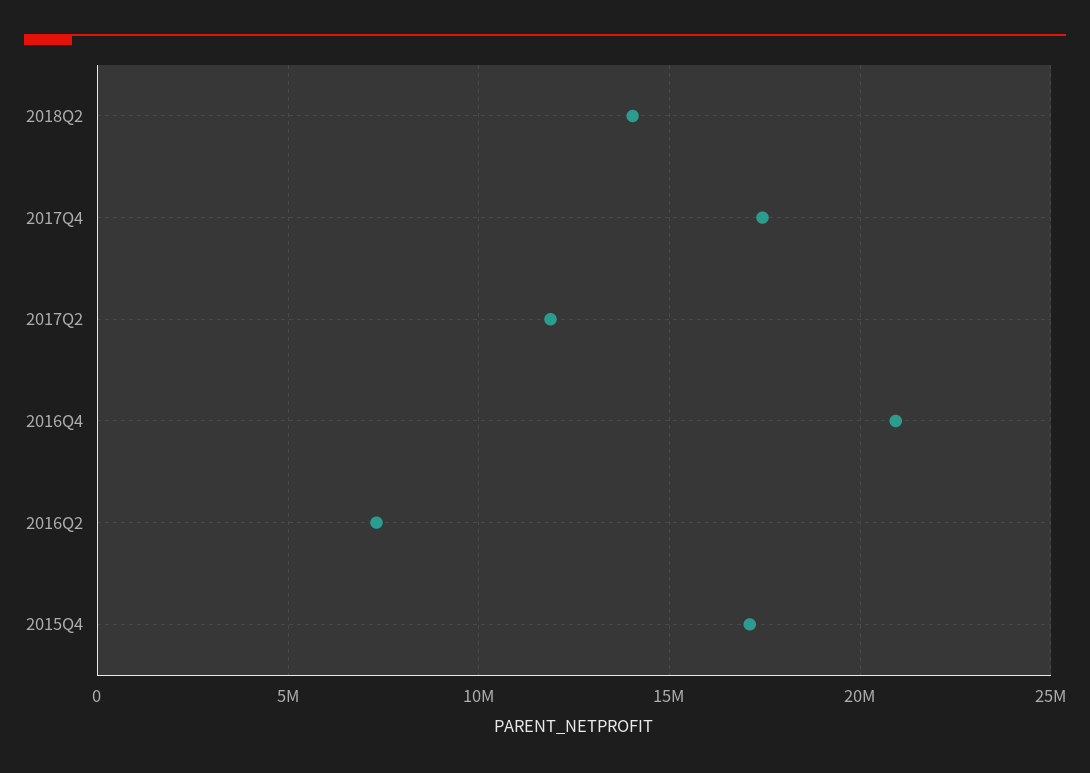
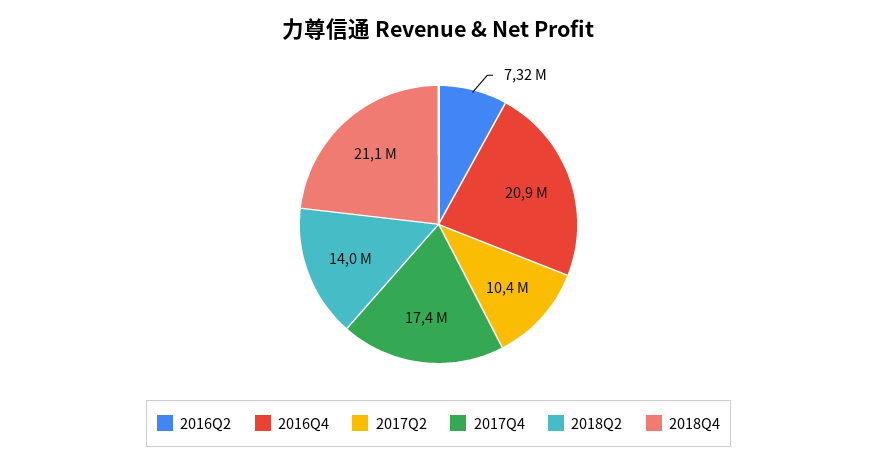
2017Q2: 12000000 -> 10400000
2015Q4: 17000000 -> none
2018Q4: none -> 21100000

